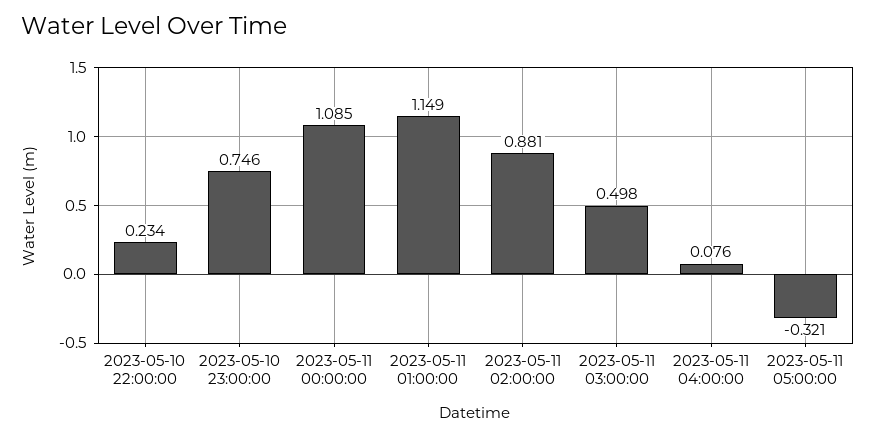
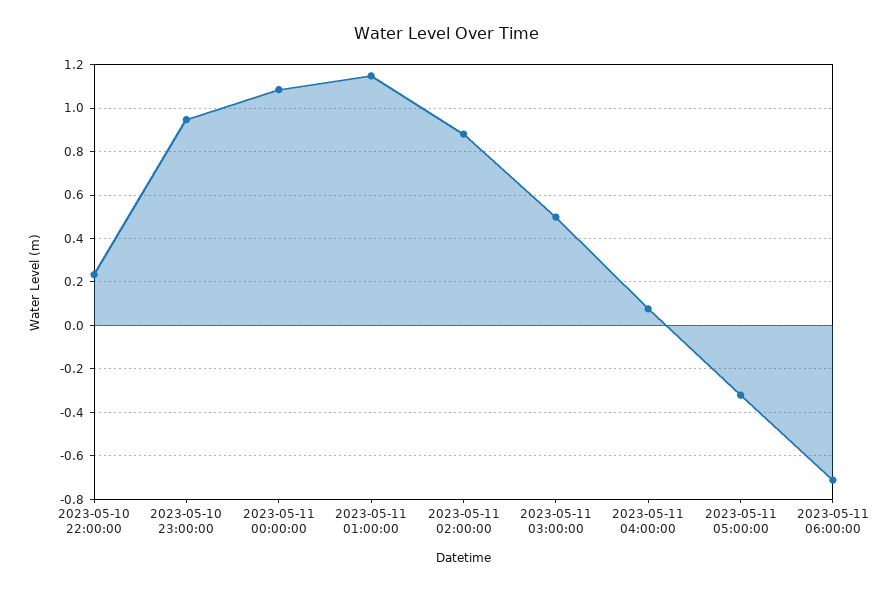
2023-05-10 23:00:00: 0.746 -> 0.95
2023-05-11 06:00:00: none -> -0.7

